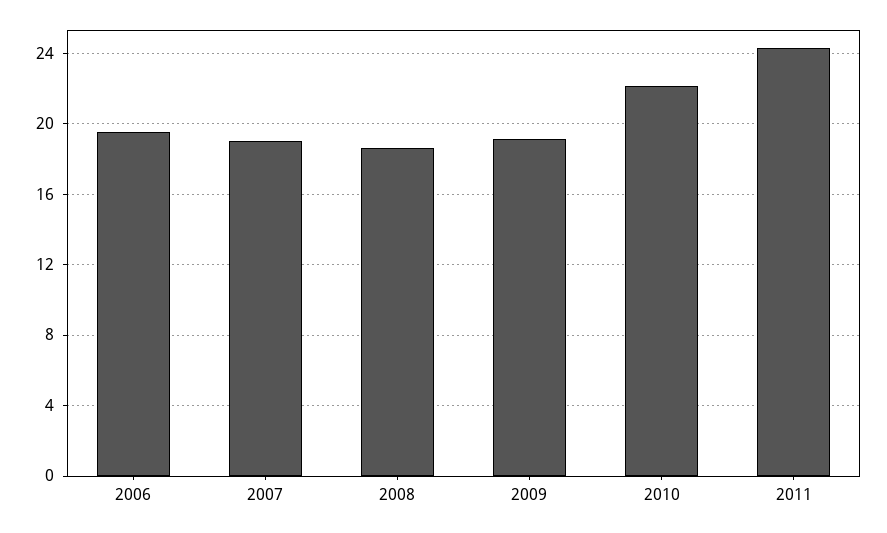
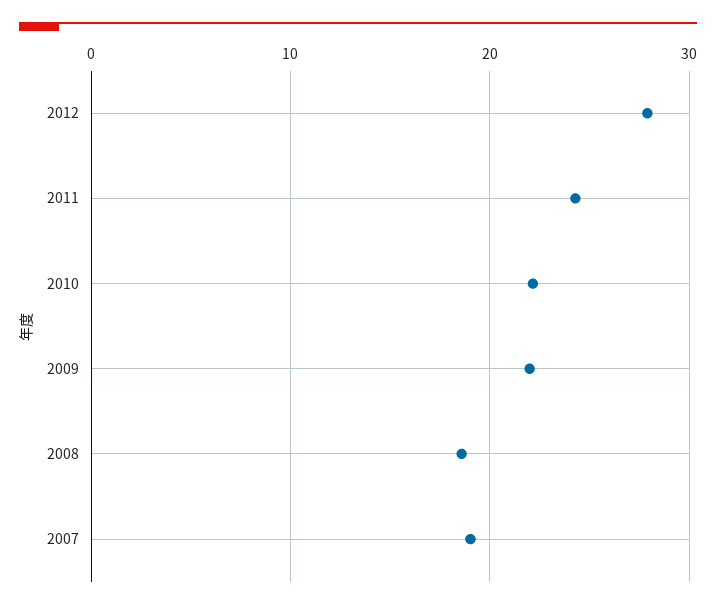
2006: 19.5 -> none
2009: 19 -> 22
2012: none -> 28

